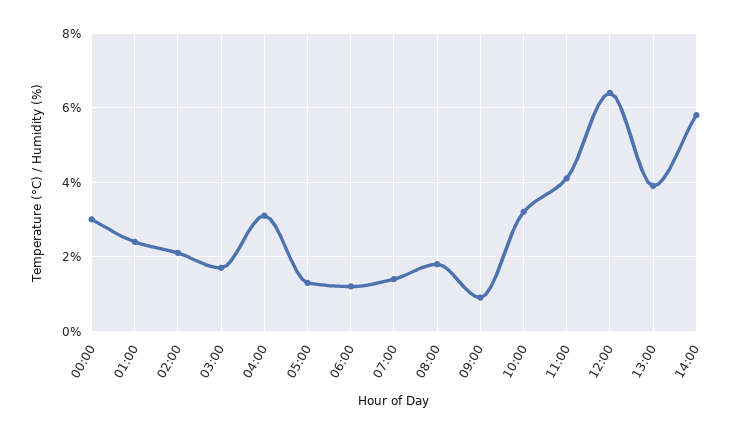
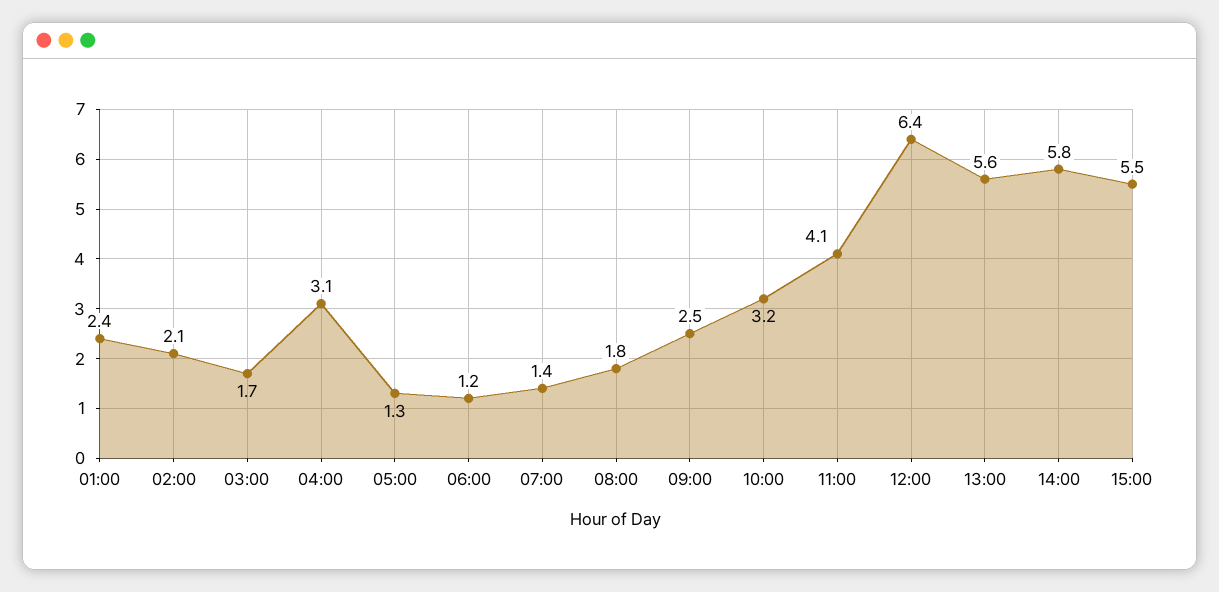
00:00: 3 -> none
09:00: 1 -> 2.5
13:00: 4 -> 5.6
15:00: none -> 5.5

